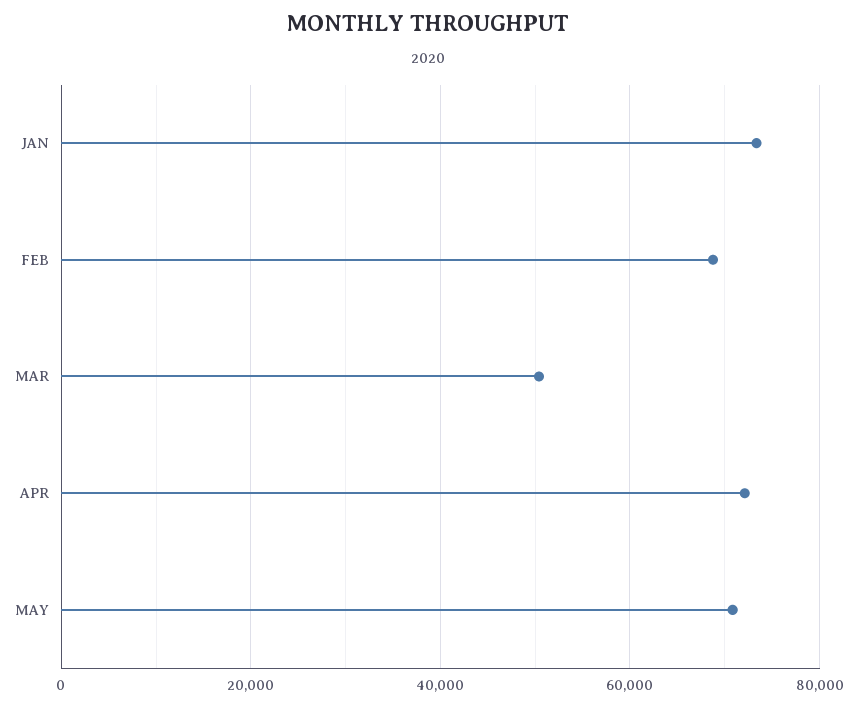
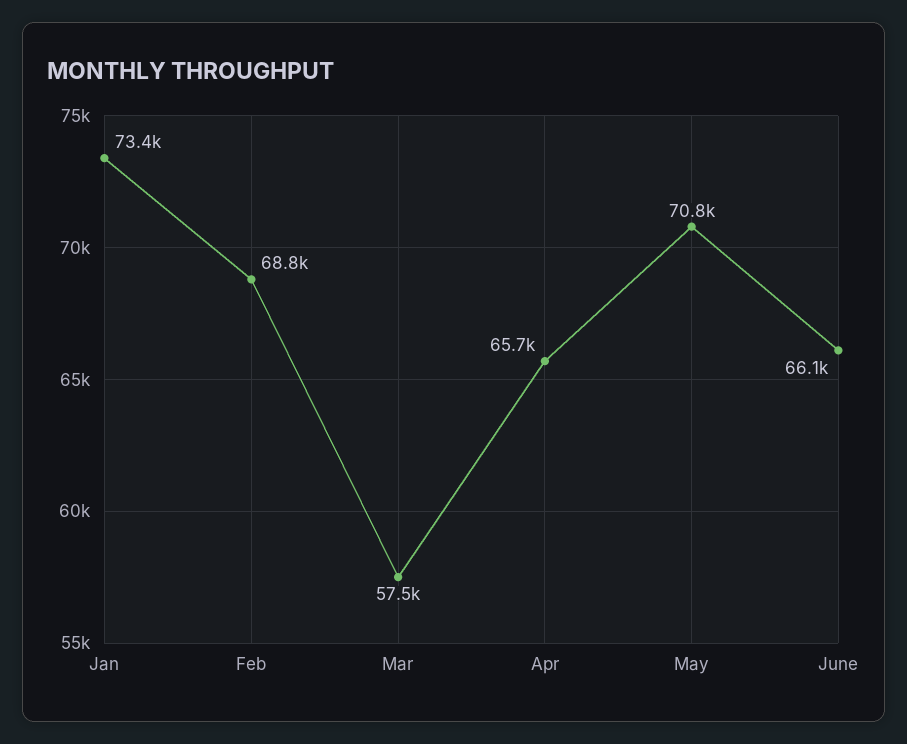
MAR: 50000 -> 57500
APR: 72000 -> 65700
June: none -> 66100

